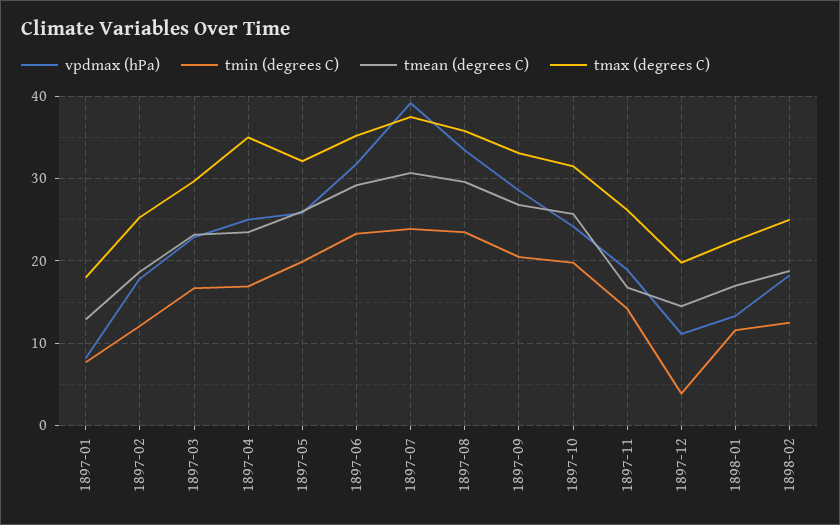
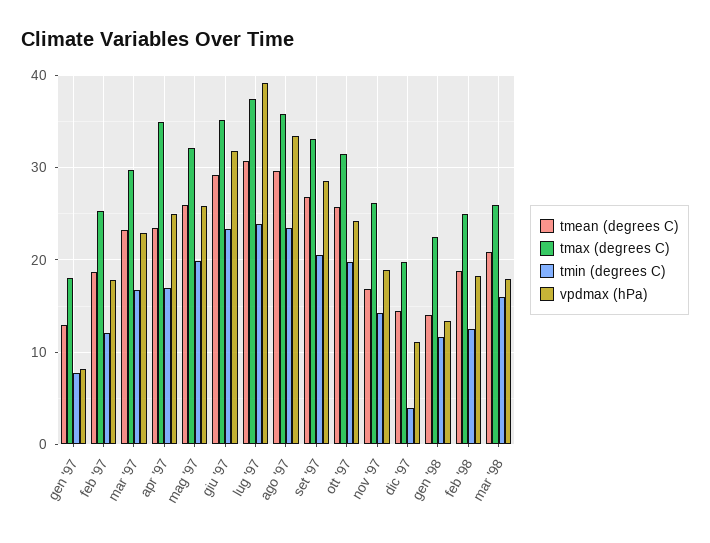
tmean (degrees C), 1898-01: 17 -> 14
tmean (degrees C), mar '98: none -> 21
tmax (degrees C), mar '98: none -> 26
tmin (degrees C), mar '98: none -> 16
vpdmax (hPa), mar '98: none -> 18

